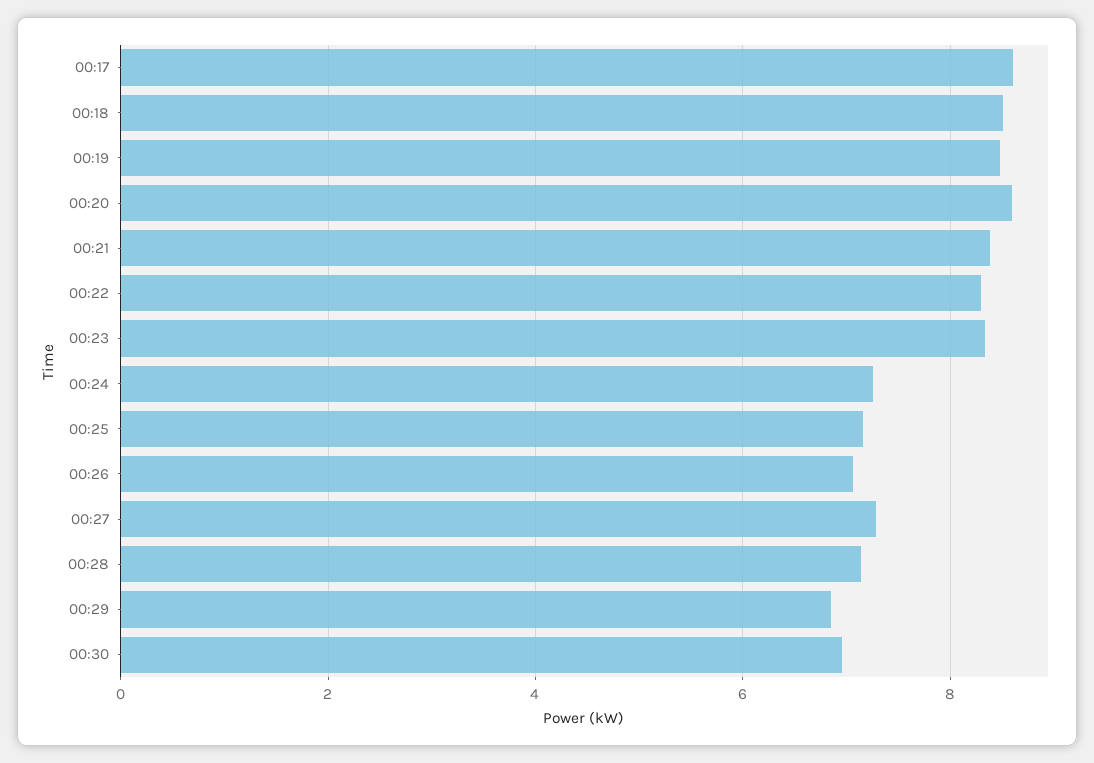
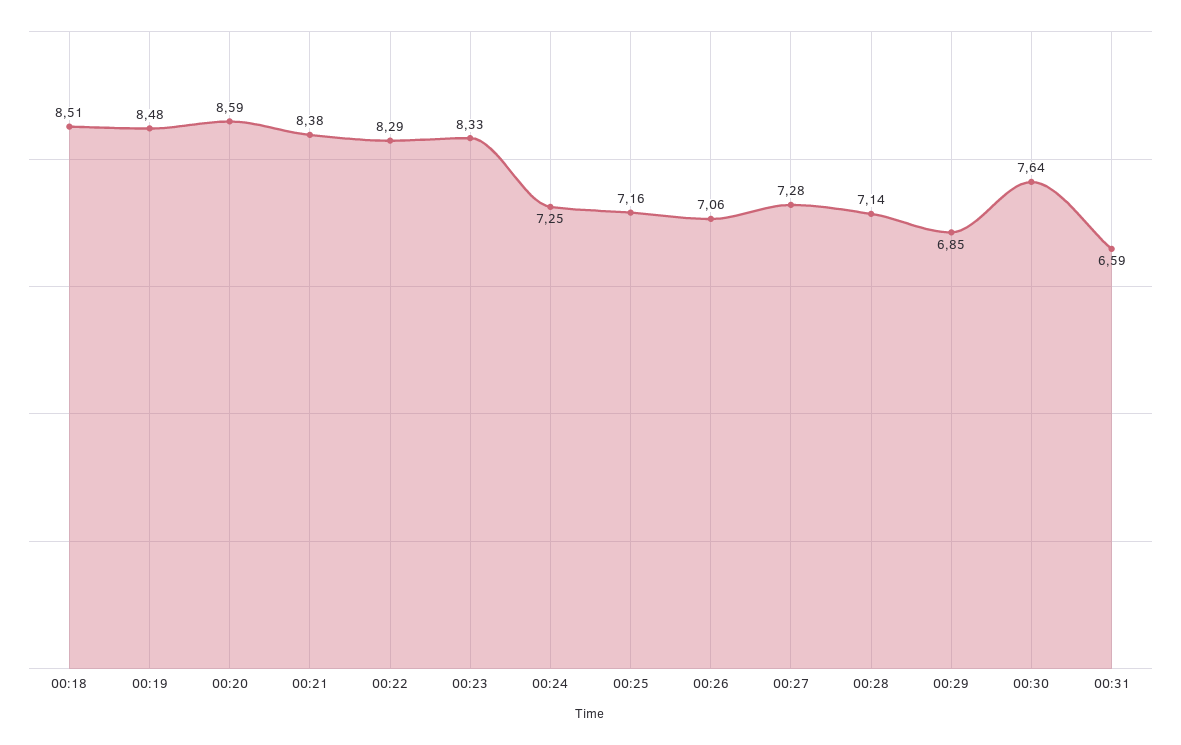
00:17: 8.6 -> none
00:30: 7 -> 7.64
00:31: none -> 6.59

